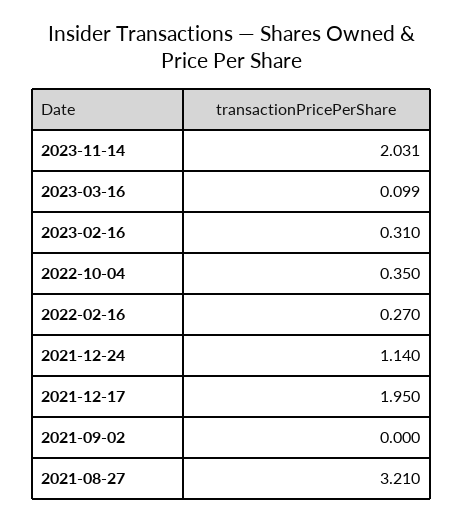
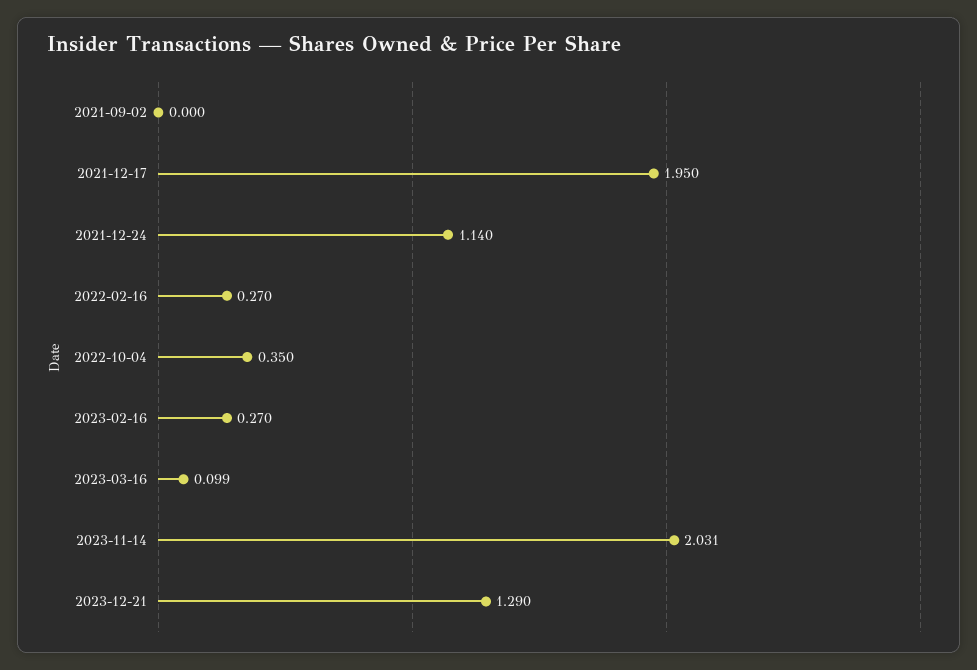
2023-02-16: 0.31 -> 0.27
2021-08-27: 3.21 -> none
2023-12-21: none -> 1.29

